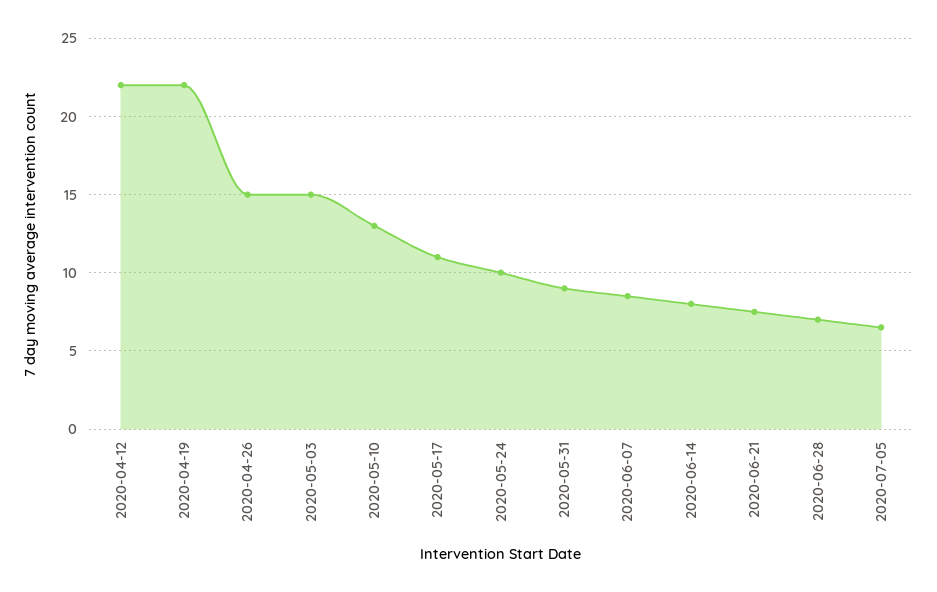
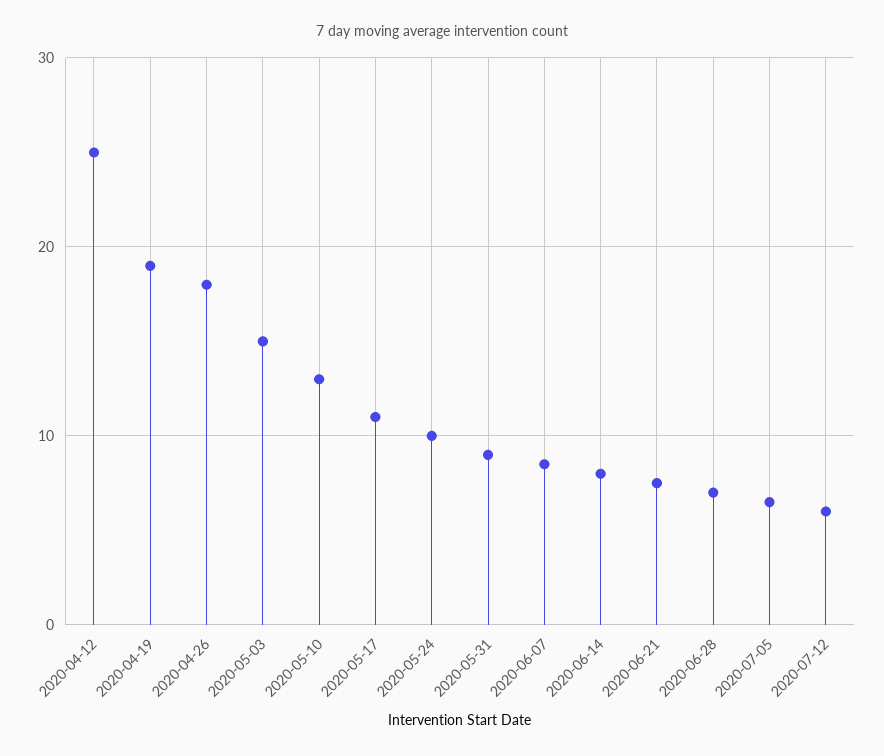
2020-04-12: 22 -> 25
2020-04-19: 22 -> 19
2020-04-26: 15 -> 18
2020-07-12: none -> 6

